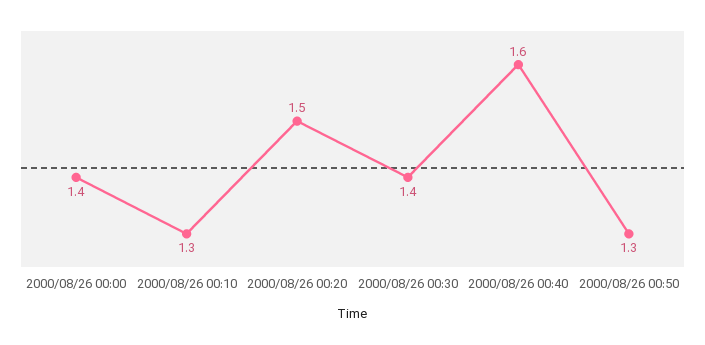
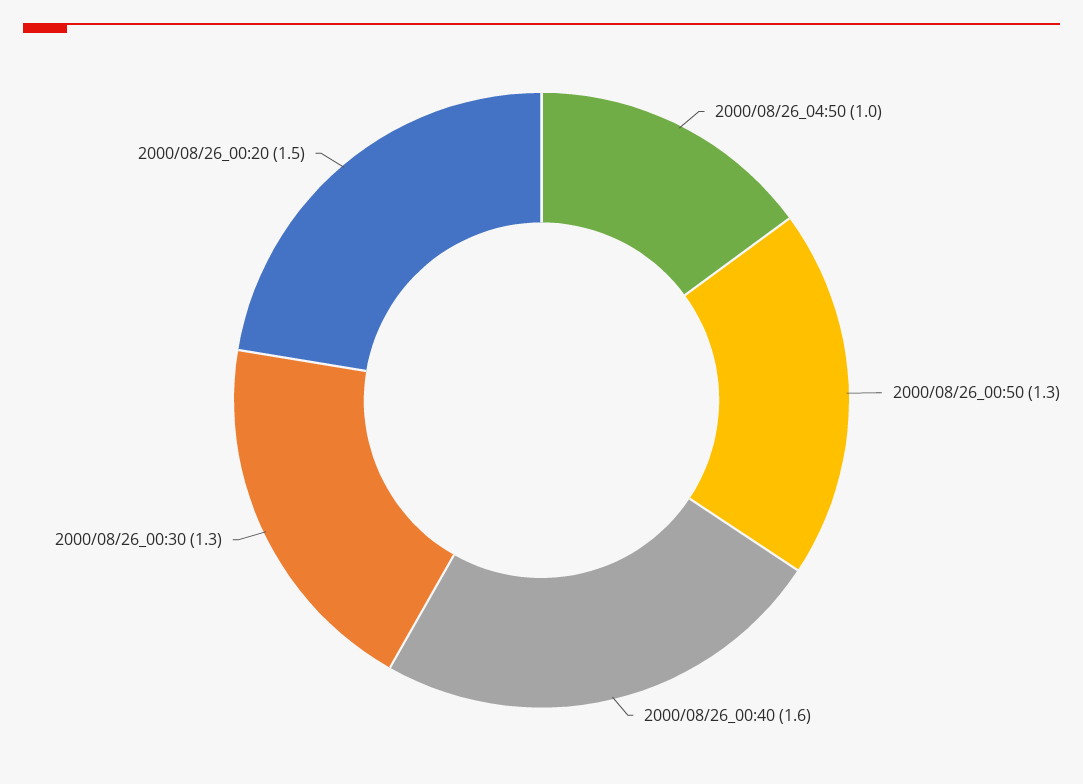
2000/08/26 00:00: 1.4 -> none
2000/08/26 00:10: 1.3 -> none
2000/08/26 00:30: 1.4 -> 1.3
2000/08/26_04:50: none -> 1

